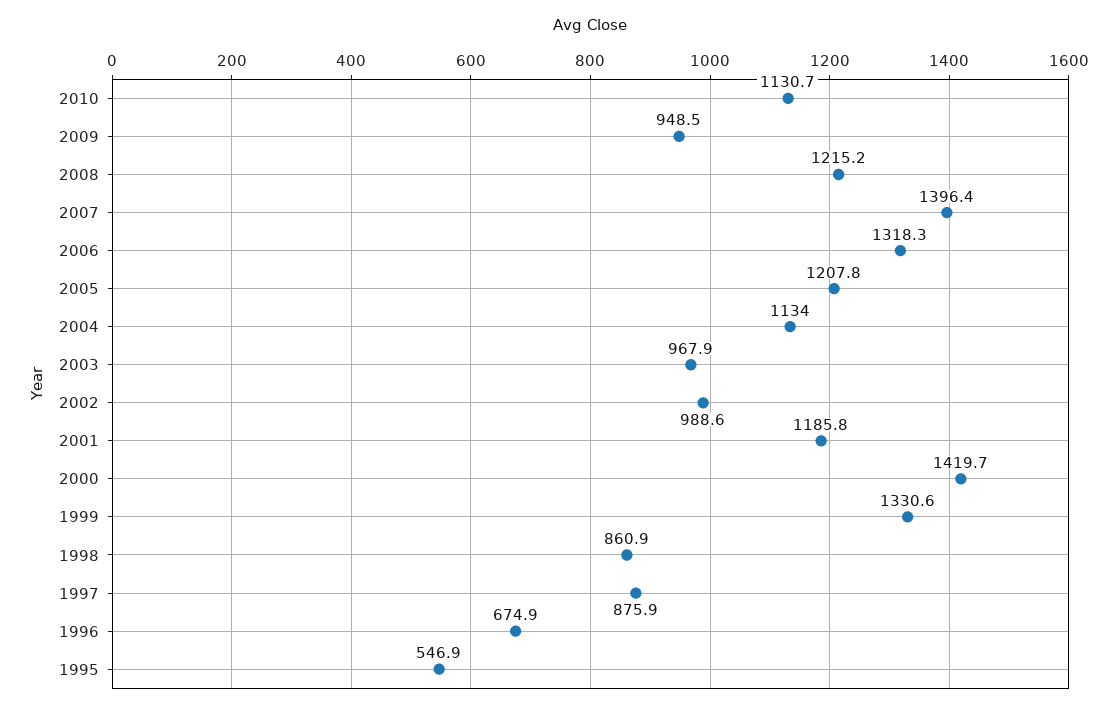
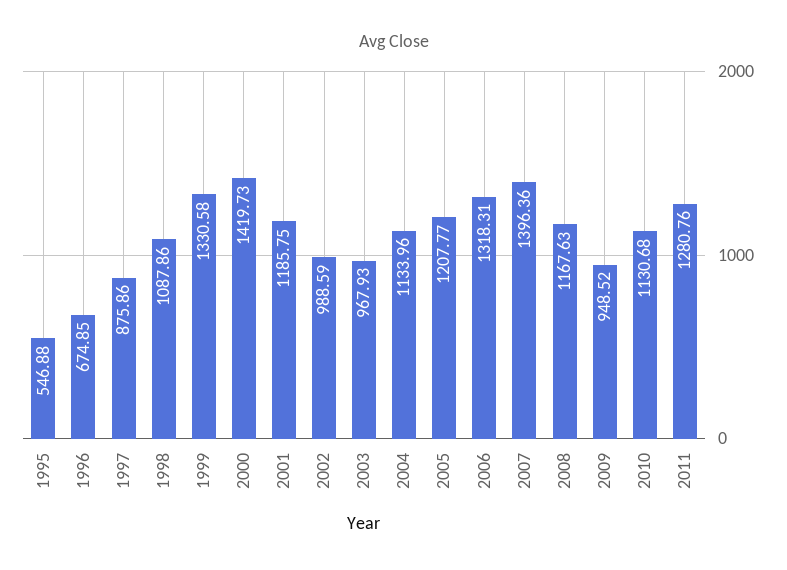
2008: 1215.2 -> 1167.63
1998: 860.9 -> 1087.86
2011: none -> 1280.76

